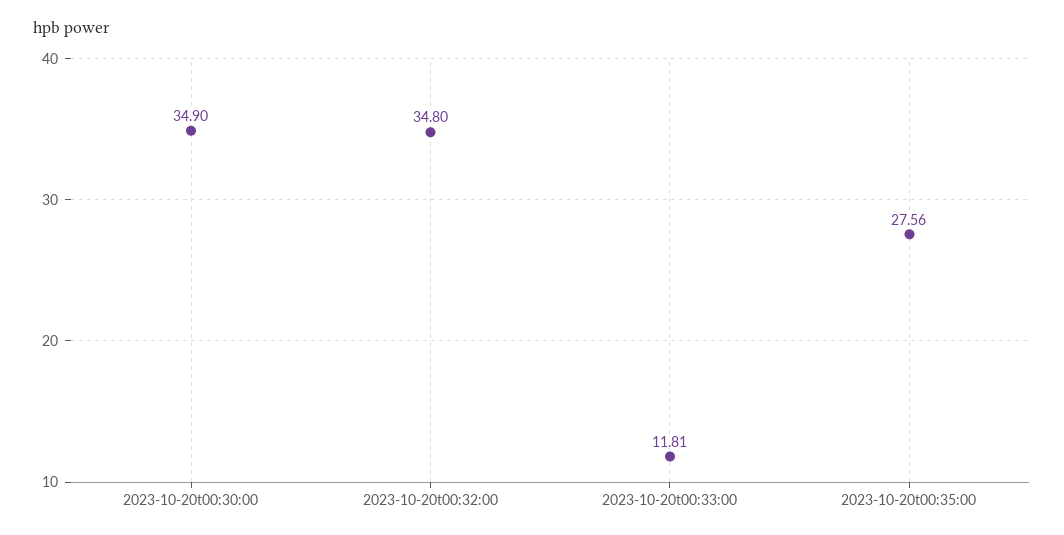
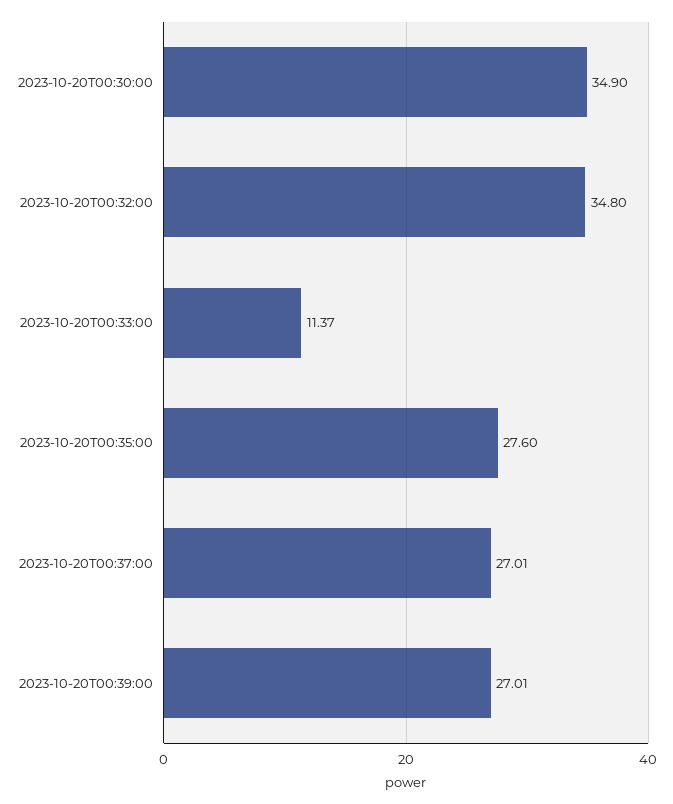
2023-10-20t00:33:00: 11.81 -> 11.37
2023-10-20t00:35:00: 27.56 -> 27.6
2023-10-20T00:37:00: none -> 27.01
2023-10-20T00:39:00: none -> 27.01

